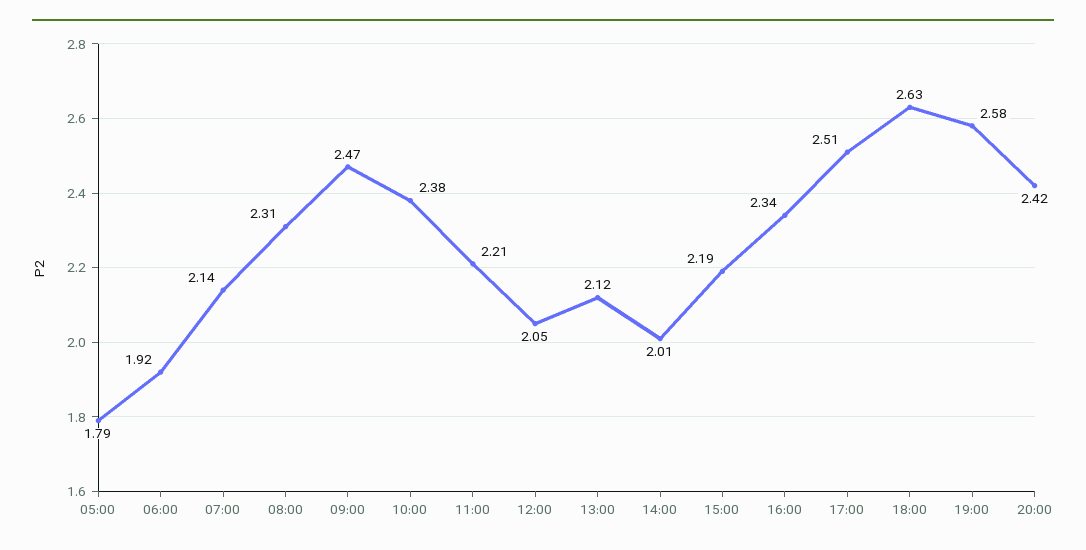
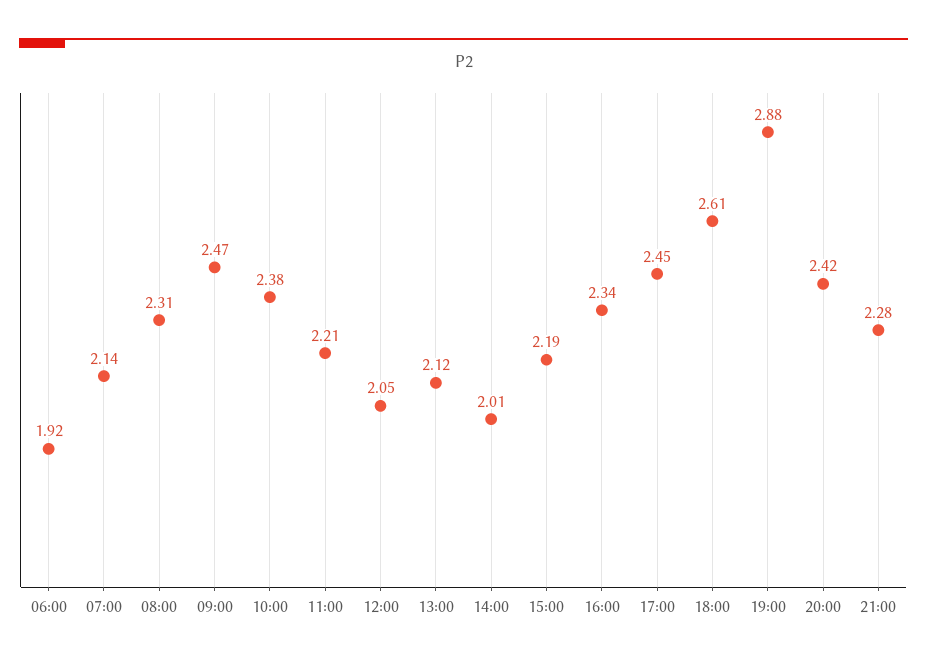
05:00: 1.79 -> none
17:00: 2.51 -> 2.45
18:00: 2.63 -> 2.61
19:00: 2.58 -> 2.88
21:00: none -> 2.28

